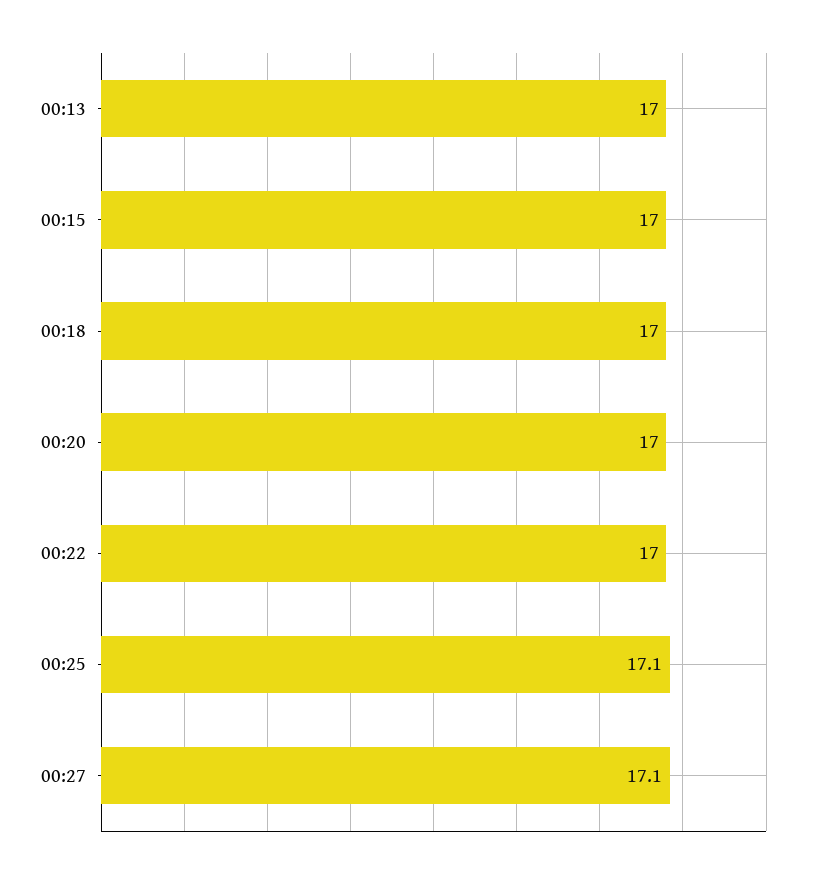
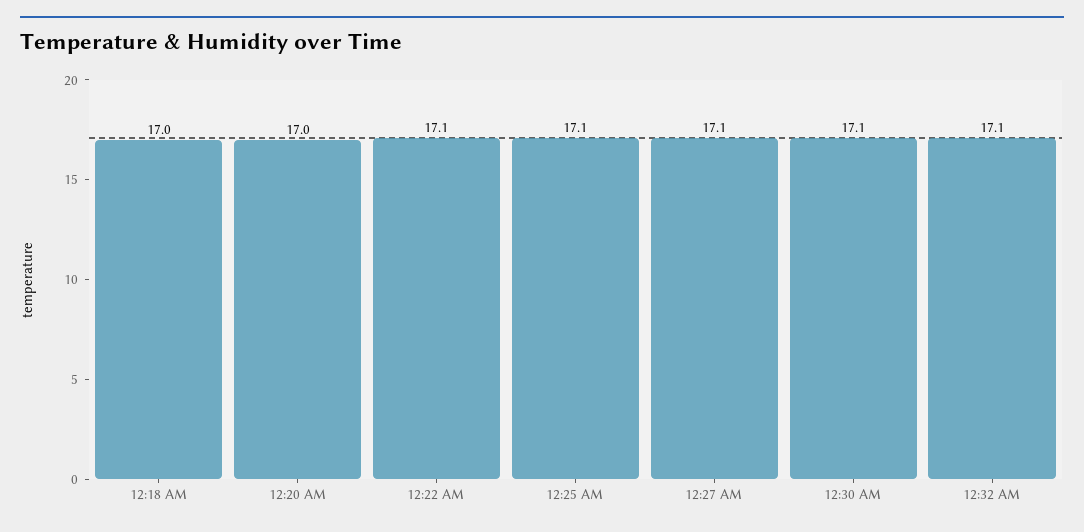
00:13: 17 -> none
00:15: 17 -> none
00:22: 17 -> 17.1
12:30 AM: none -> 17.1
12:32 AM: none -> 17.1

